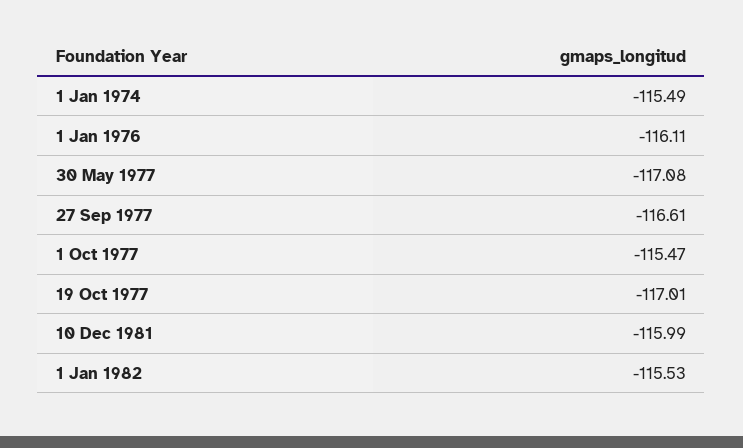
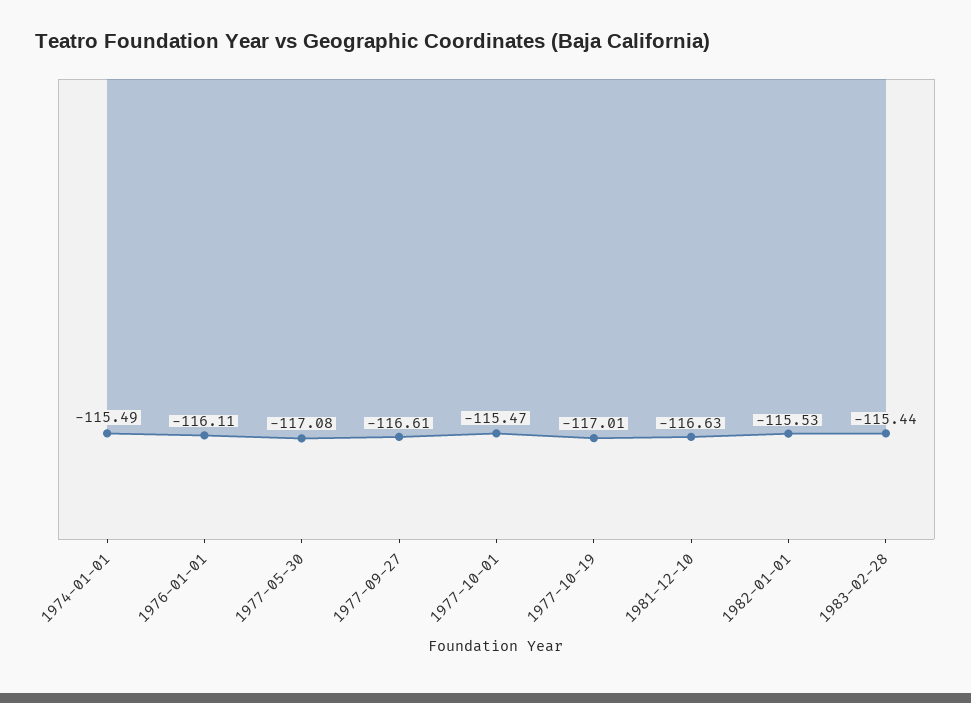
10 Dec 1981: -115.99 -> -116.63
1983-02-28: none -> -115.44

